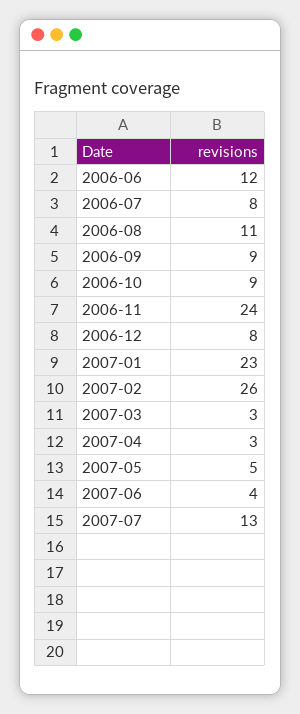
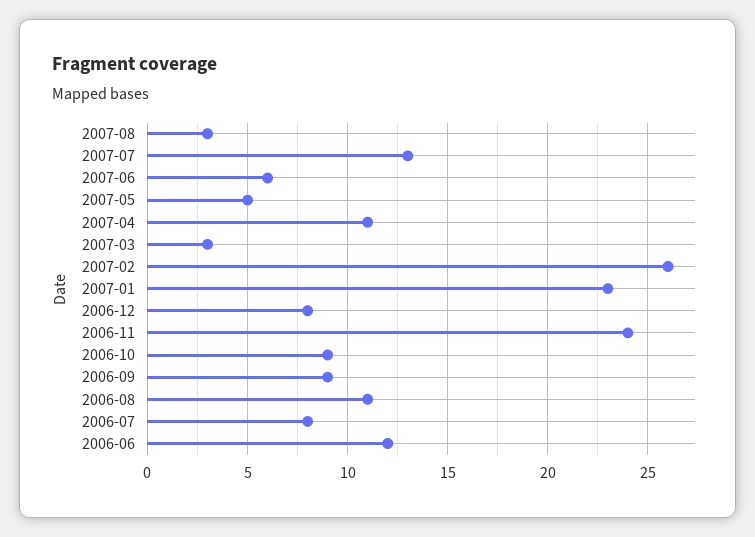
2007-04: 3 -> 11
2007-06: 4 -> 6
2007-08: none -> 3

